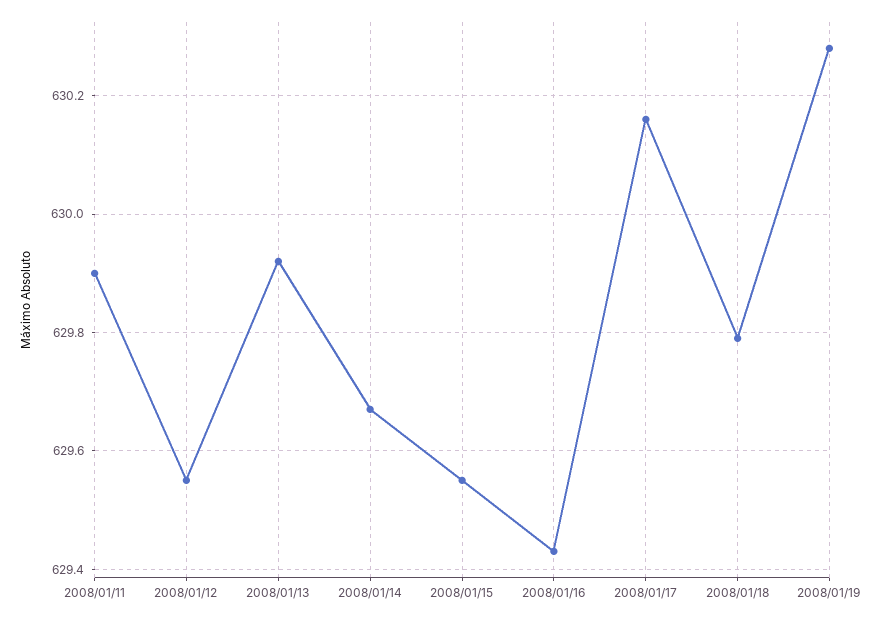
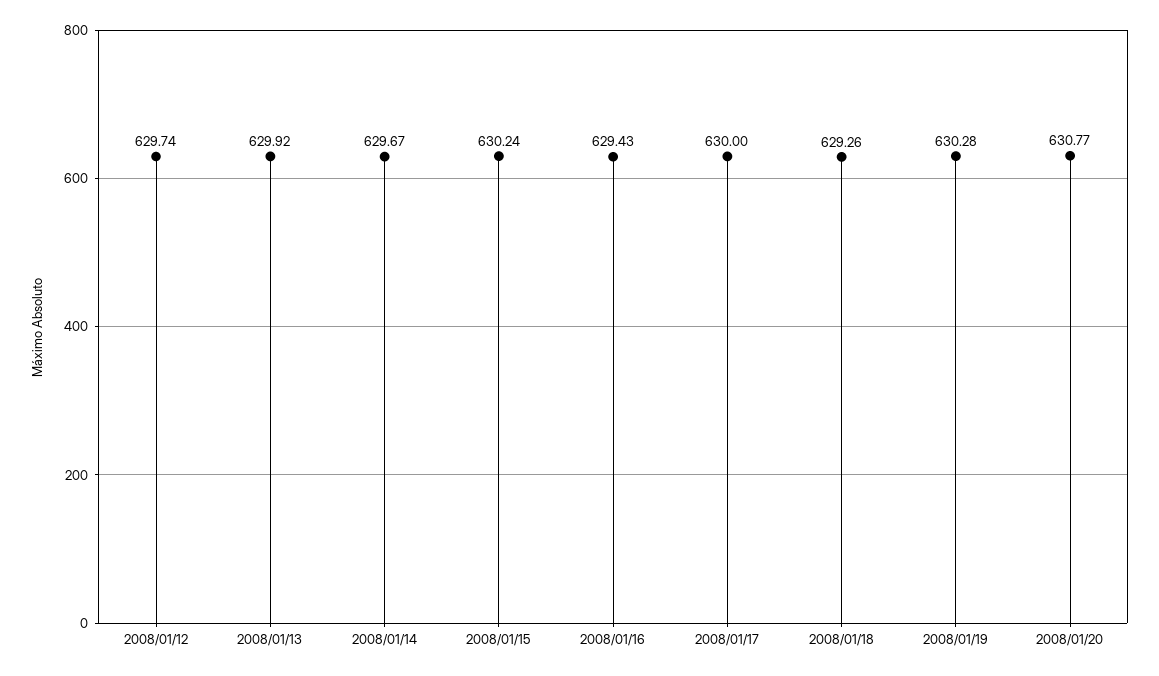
2008/01/11: 629.9 -> none
2008/01/12: 629.55 -> 629.74
2008/01/15: 629.55 -> 630.24
2008/01/17: 630.15 -> 630
2008/01/18: 629.8 -> 629.26
2008/01/20: none -> 630.77

